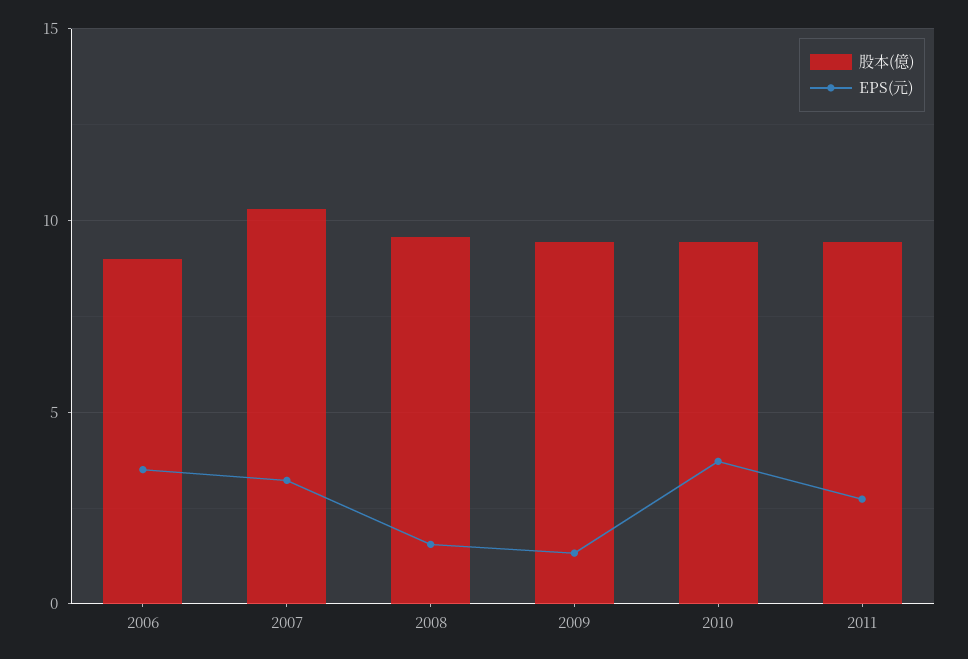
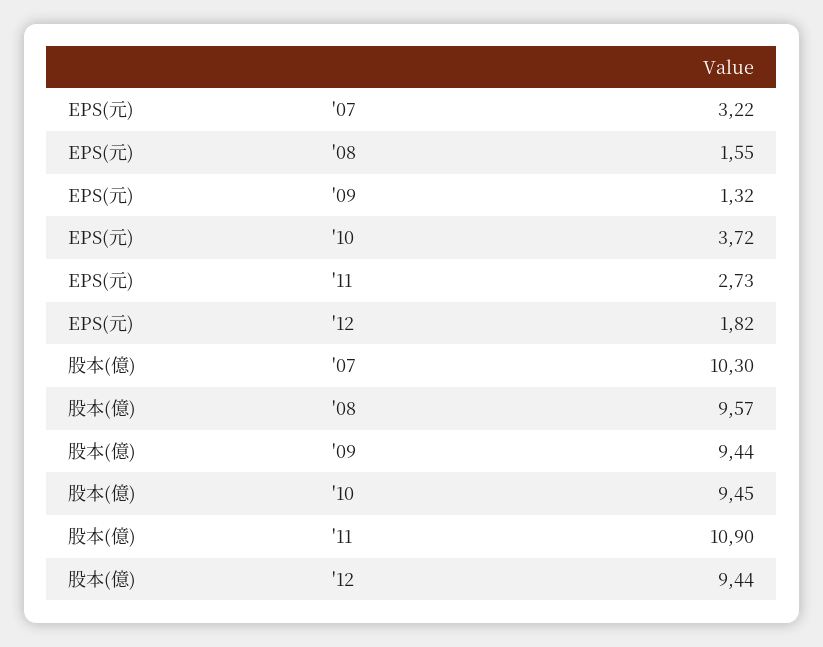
股本(億), 2006: 9 -> none
EPS(元), 2006: 3.5 -> none
股本(億), 2011: 9.5 -> 10.9
EPS(元), '12: none -> 1.82
股本(億), '12: none -> 9.44

